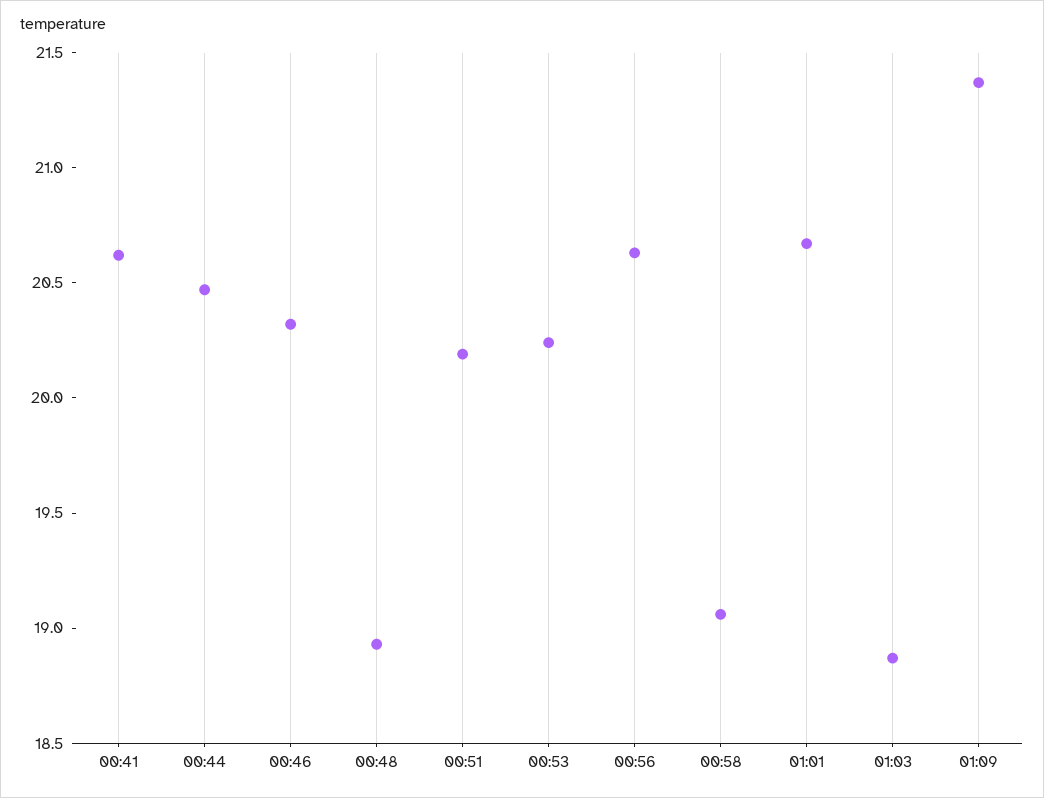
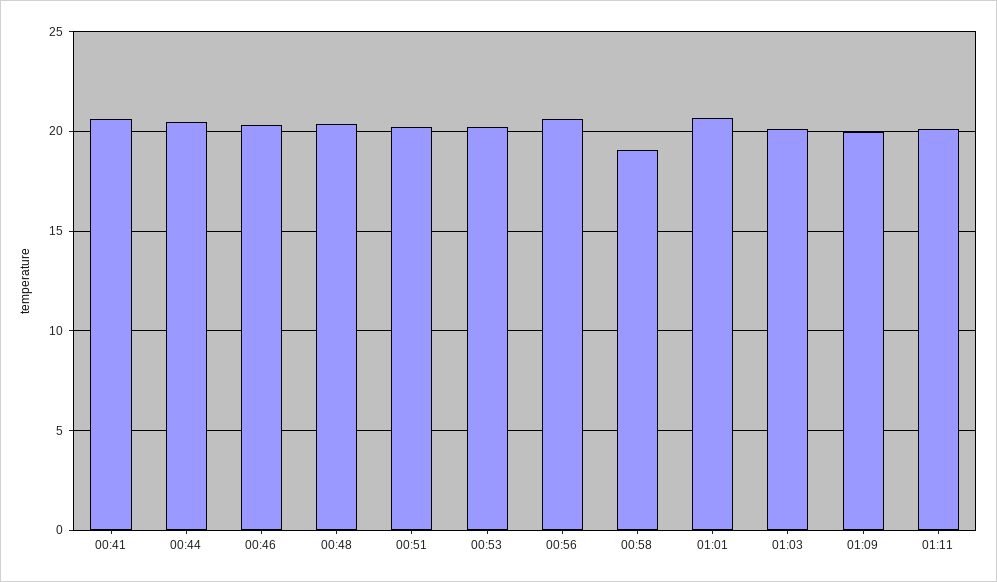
00:48: 18.9 -> 20.5
01:03: 18.9 -> 20
01:09: 21.4 -> 20
01:11: none -> 20

